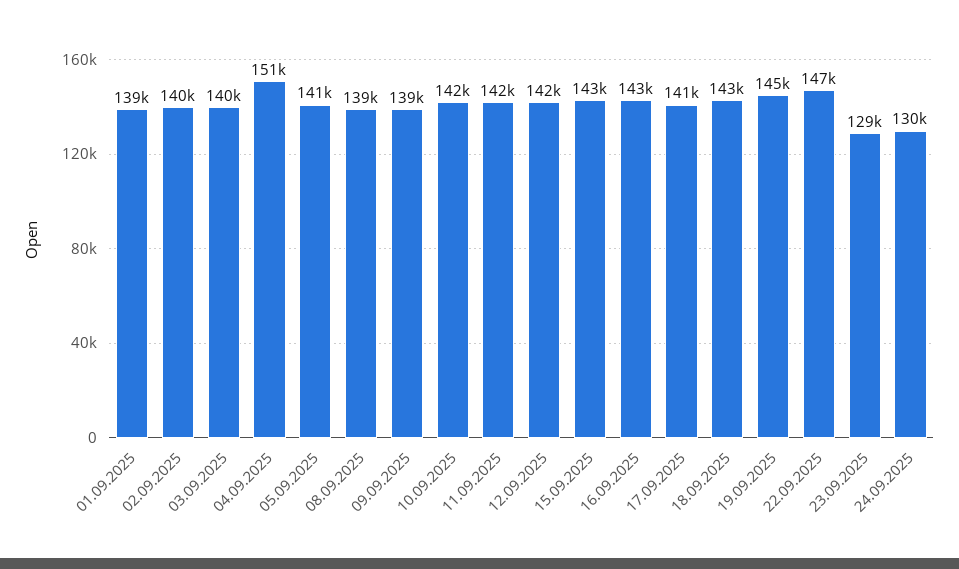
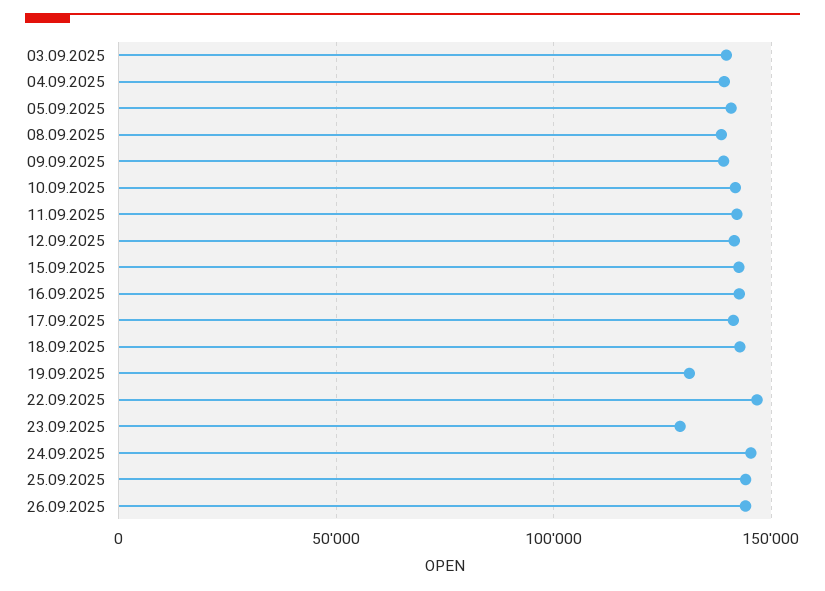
01.09.2025: 139000 -> none
02.09.2025: 140000 -> none
04.09.2025: 151000 -> 140000
19.09.2025: 145000 -> 130000
24.09.2025: 130000 -> 145000
25.09.2025: none -> 145000
26.09.2025: none -> 145000

